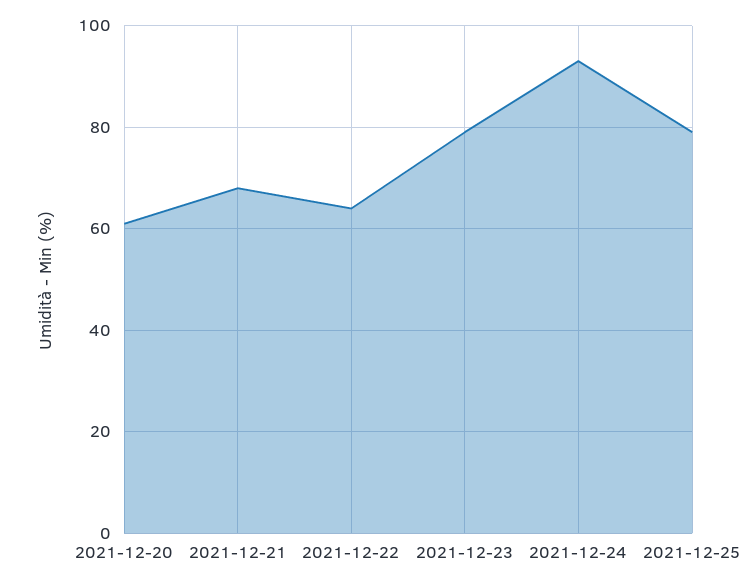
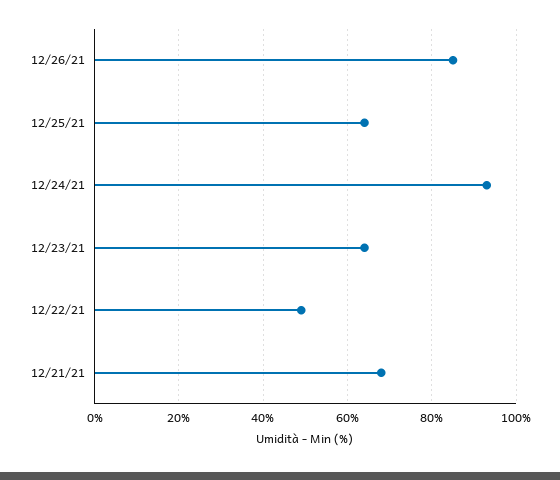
2021-12-20: 60 -> none
2021-12-22: 65 -> 50
2021-12-23: 80 -> 65
2021-12-25: 80 -> 65
12/26/21: none -> 85

